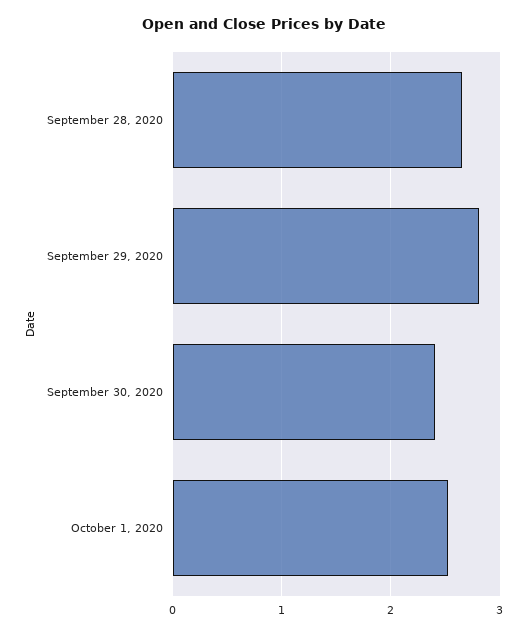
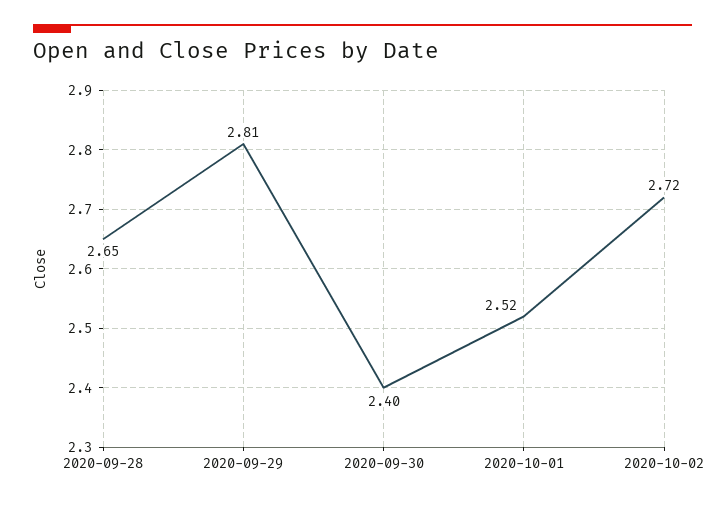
2020-10-02: none -> 2.72

